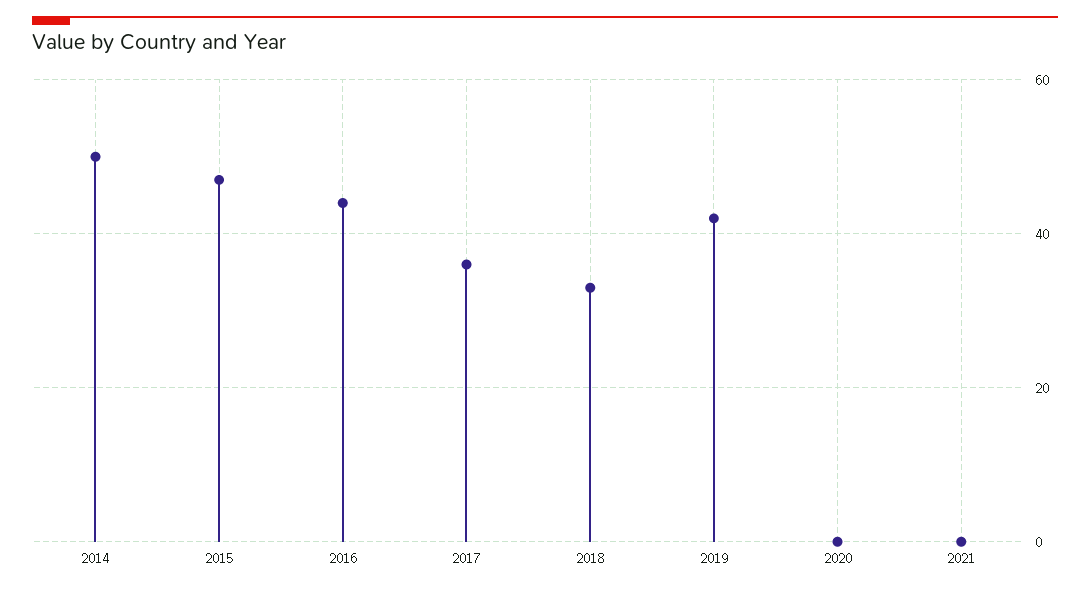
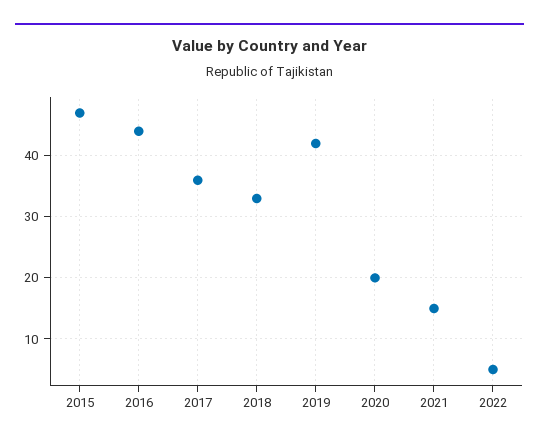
2014: 50 -> none
2020: 0 -> 20
2021: 0 -> 15
2022: none -> 5

